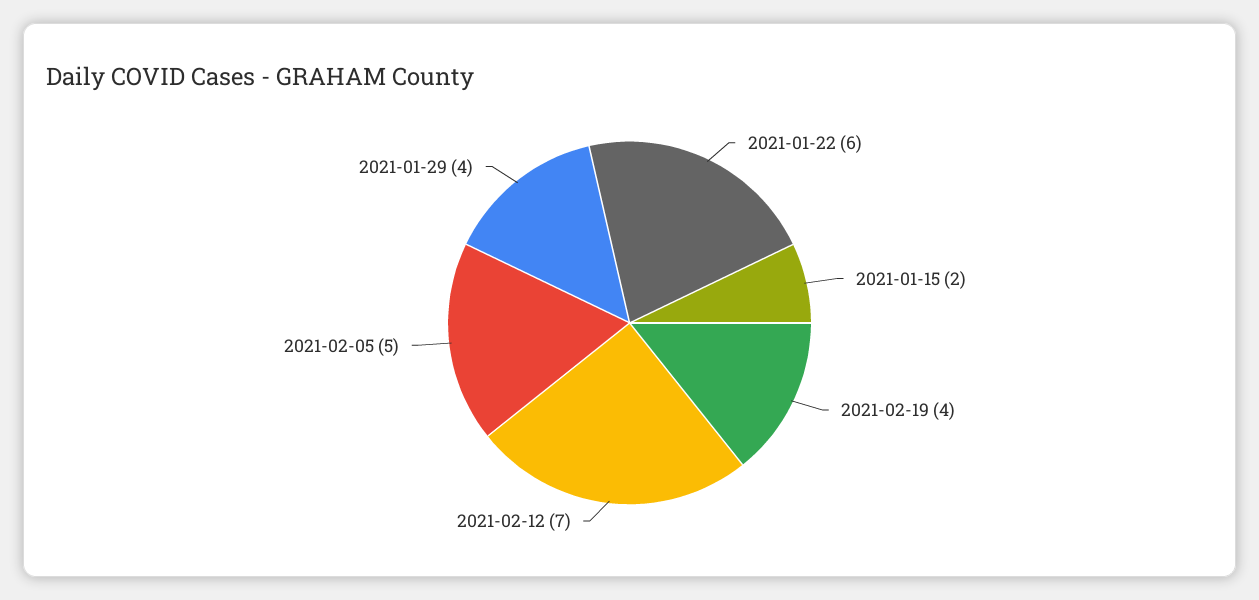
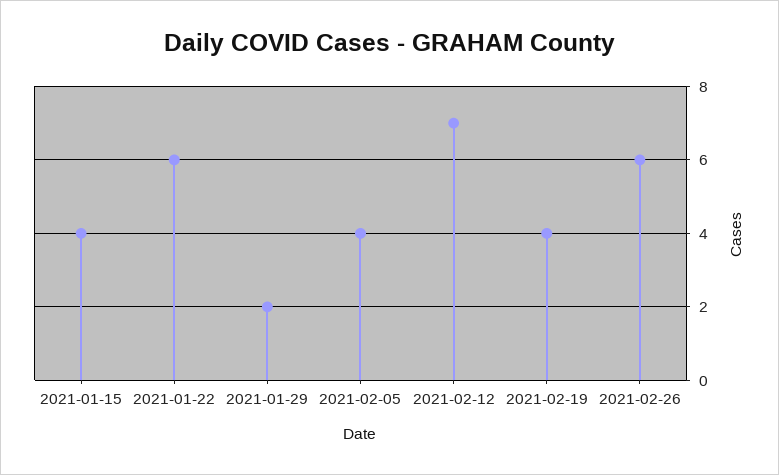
2021-01-15: 2 -> 4
2021-02-05: 5 -> 4
2021-01-29: 4 -> 2
2021-02-26: none -> 6

